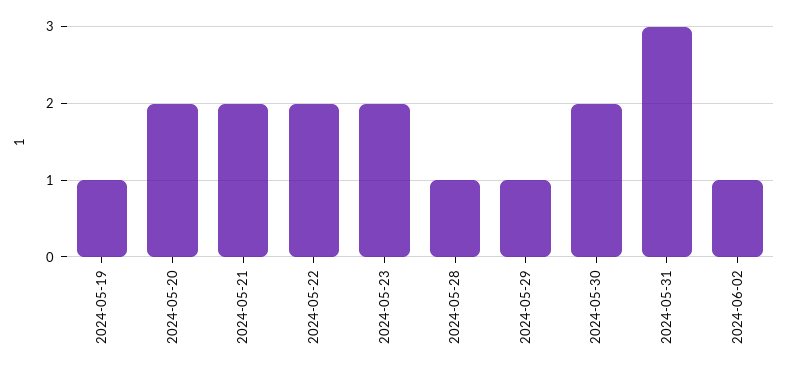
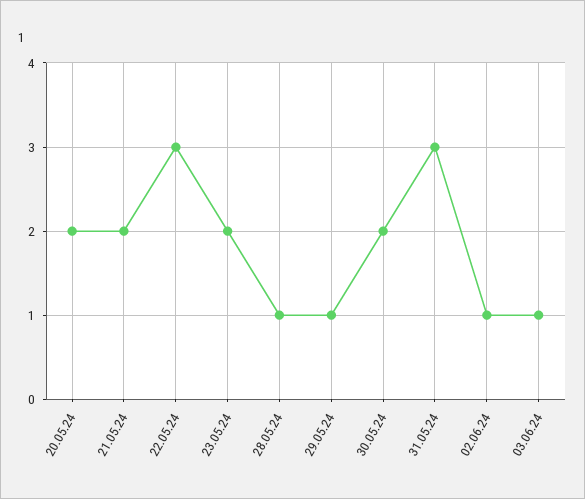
2024-05-19: 1 -> none
2024-05-22: 2 -> 3
03.06.24: none -> 1

